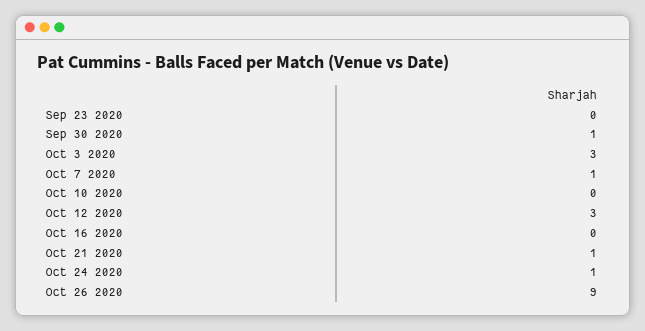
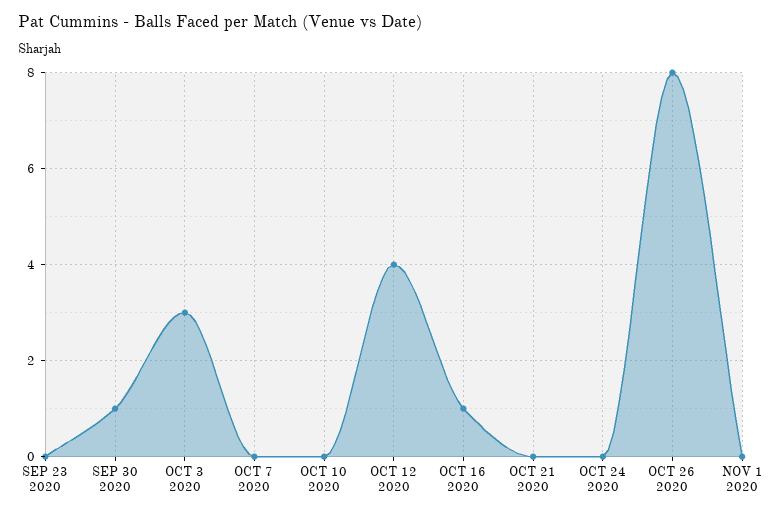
Oct 7 2020: 1 -> 0
Oct 12 2020: 3 -> 4
Oct 16 2020: 0 -> 1
Oct 21 2020: 1 -> 0
Oct 24 2020: 1 -> 0
Oct 26 2020: 9 -> 8
NOV 1 2020: none -> 0

